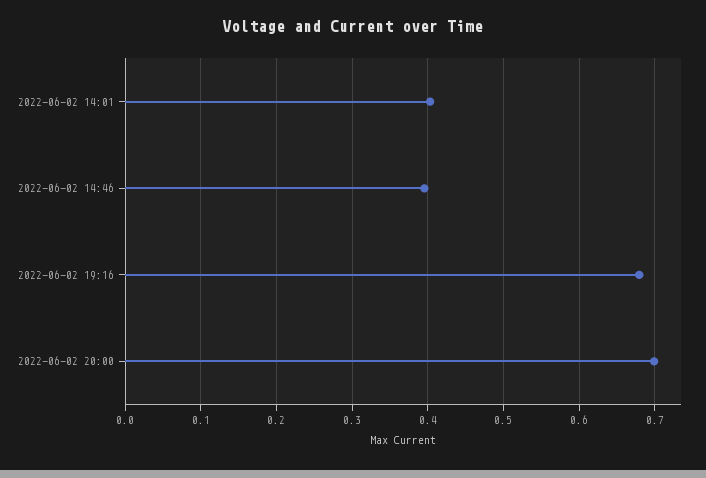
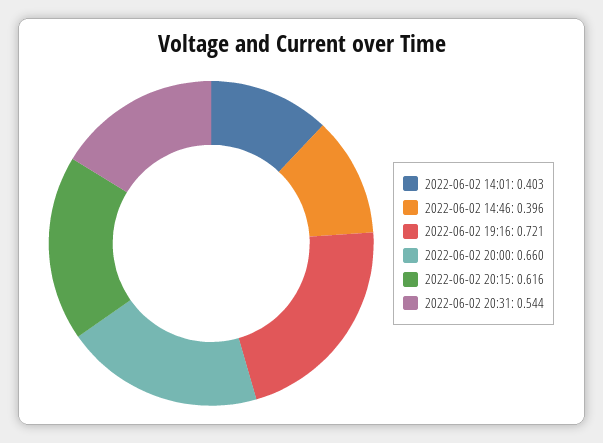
2022-06-02 19:16: 0.68 -> 0.721
2022-06-02 20:00: 0.7 -> 0.66
2022-06-02 20:15: none -> 0.616
2022-06-02 20:31: none -> 0.544

